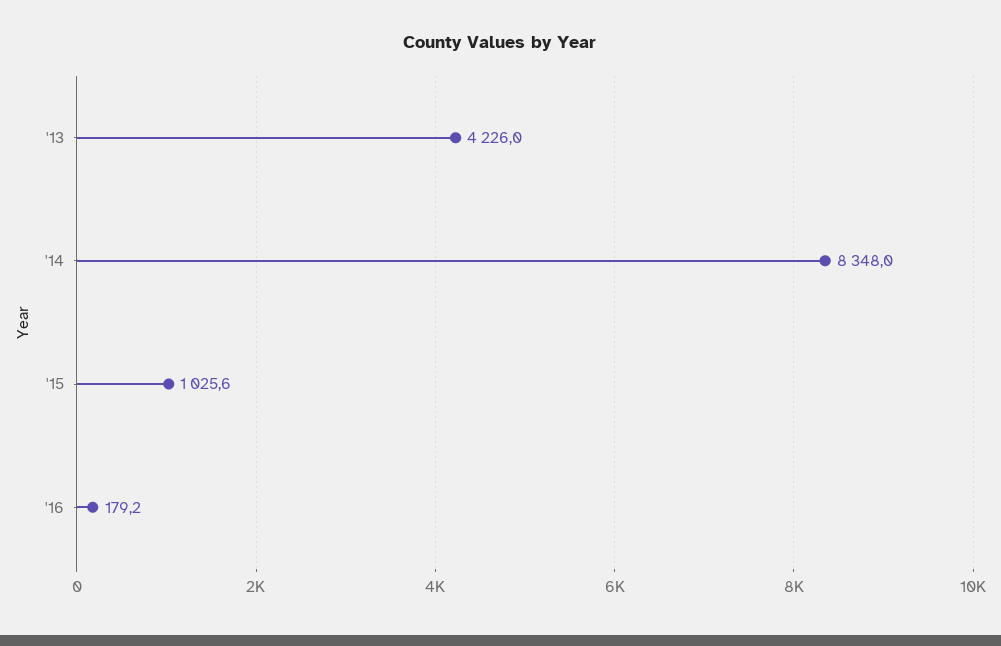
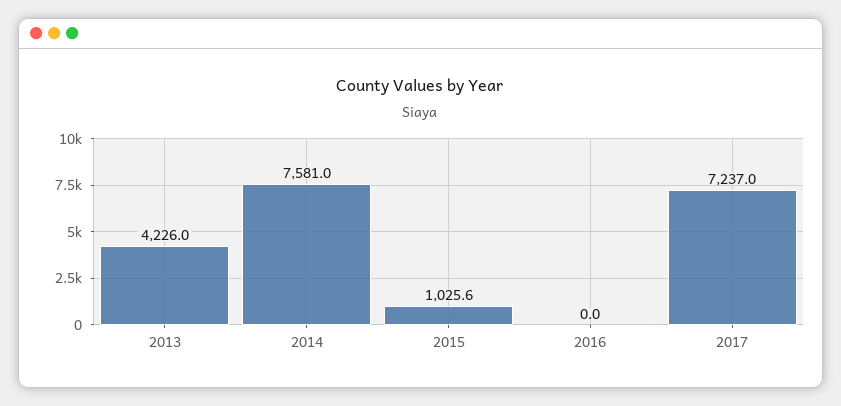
'14: 8348 -> 7581
'16: 179.2 -> 0
2017: none -> 7237

